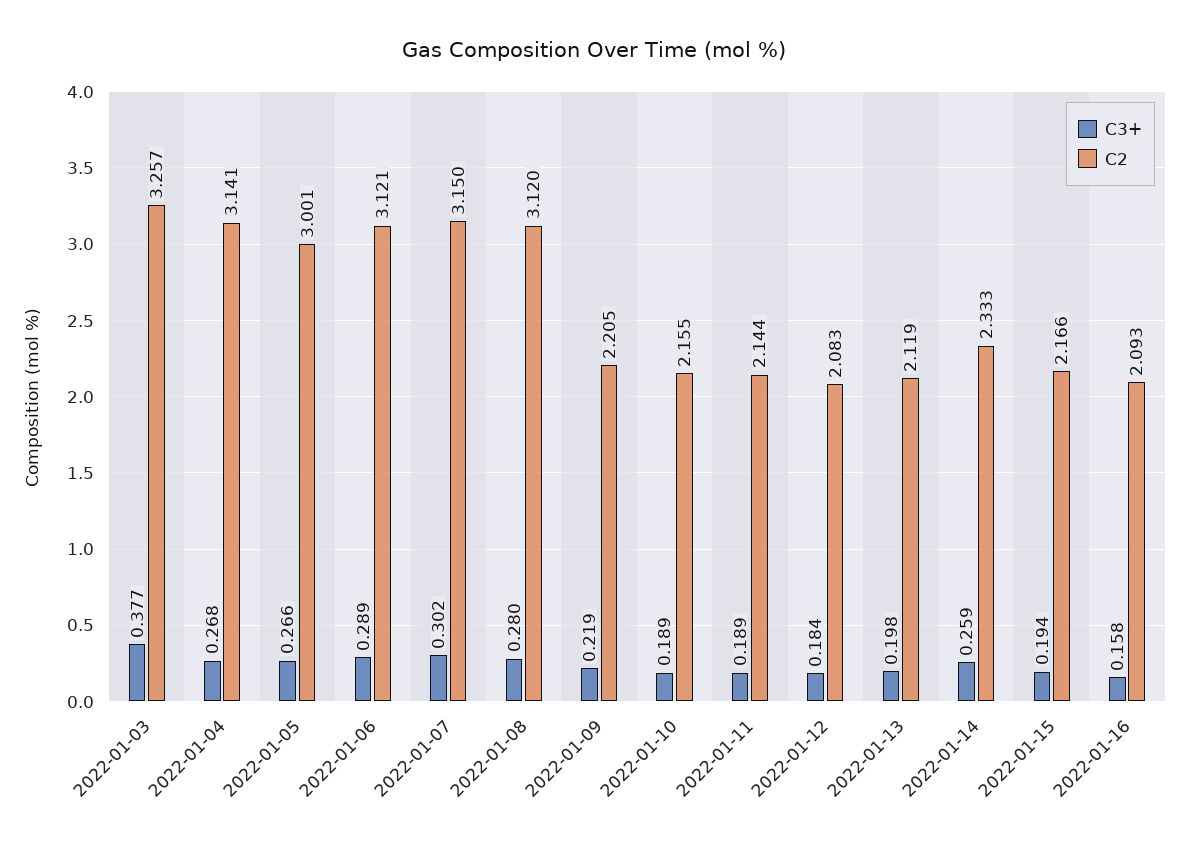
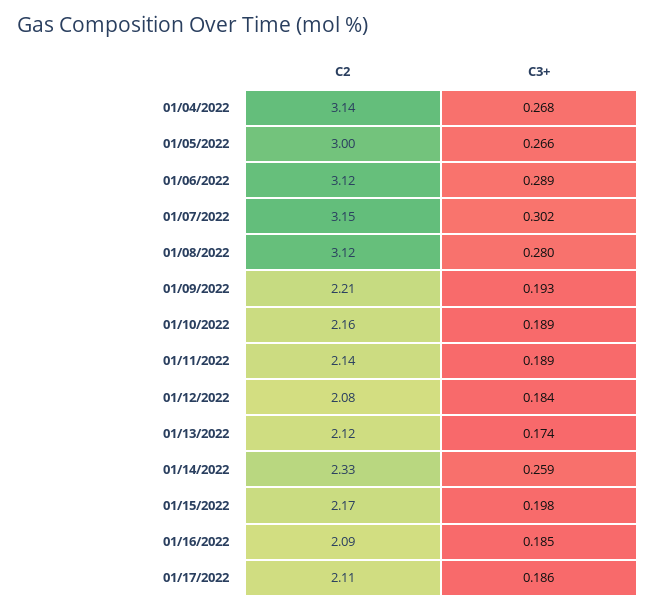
C3+, 2022-01-03: 0.377 -> none
C2, 2022-01-03: 3.257 -> none
C3+, 2022-01-09: 0.219 -> 0.193
C3+, 2022-01-13: 0.198 -> 0.174
C3+, 2022-01-15: 0.194 -> 0.198
C3+, 2022-01-16: 0.158 -> 0.185
C2, 01/17/2022: none -> 2.11
C3+, 01/17/2022: none -> 0.186

